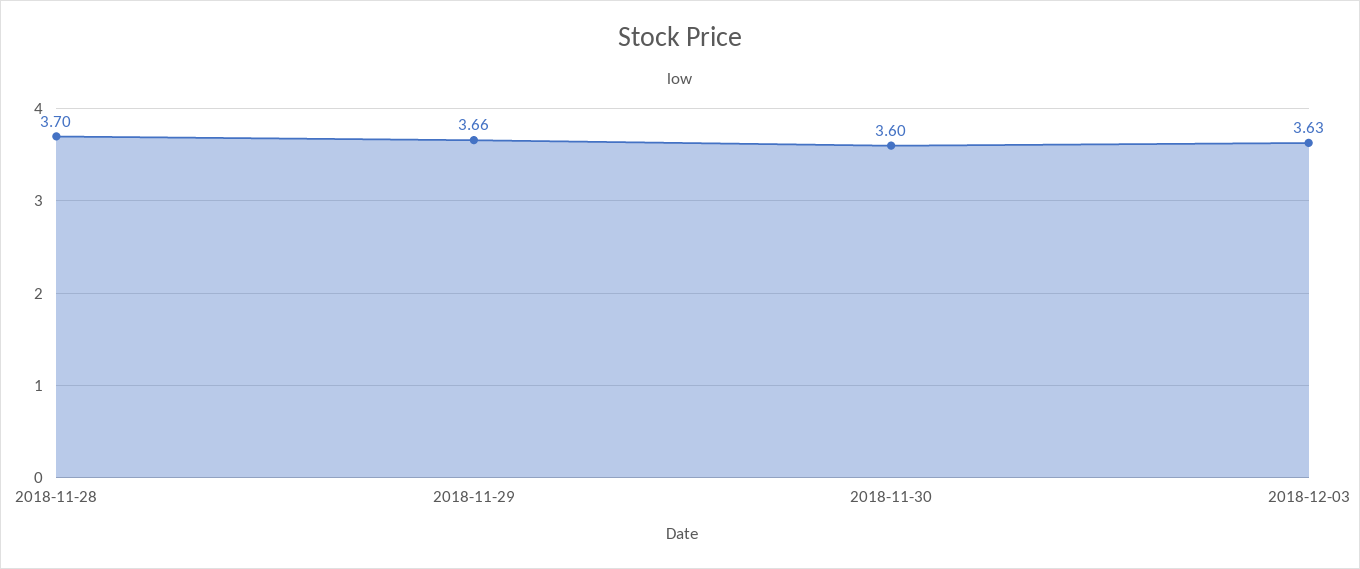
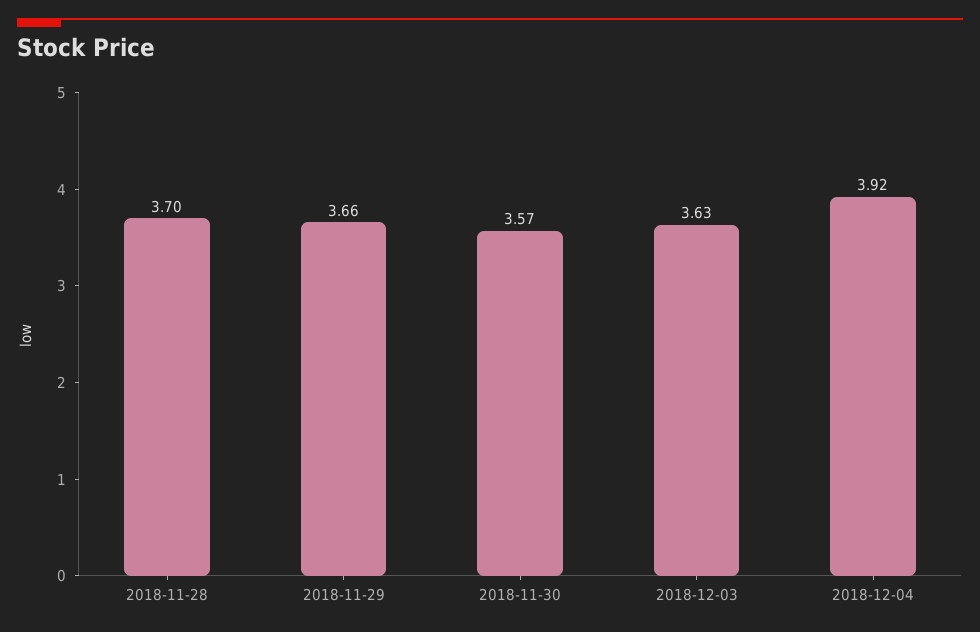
2018-11-30: 3.6 -> 3.57
2018-12-04: none -> 3.92

